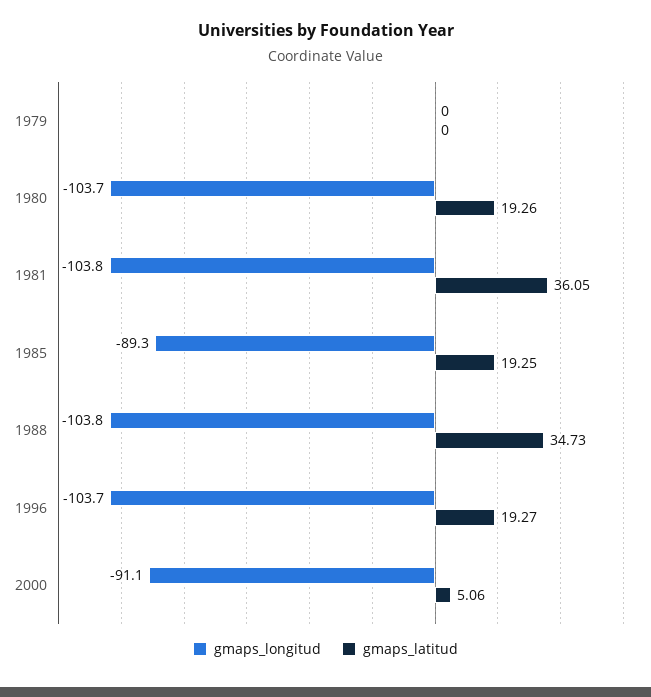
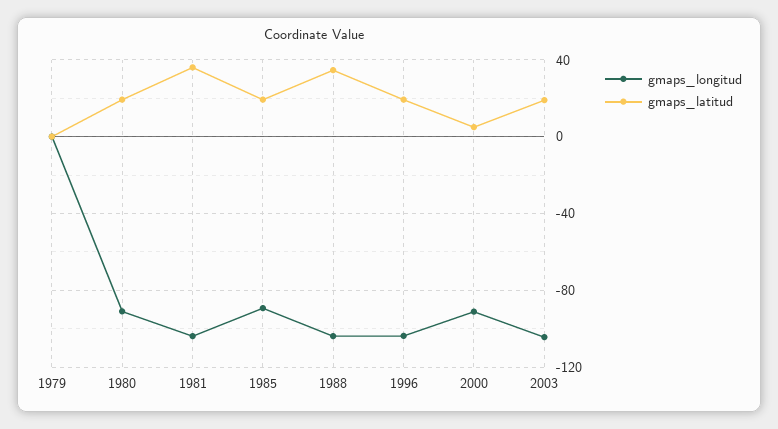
gmaps_longitud, 1980: -103.7 -> -90
gmaps_longitud, 2003: none -> -105
gmaps_latitud, 2003: none -> 20

